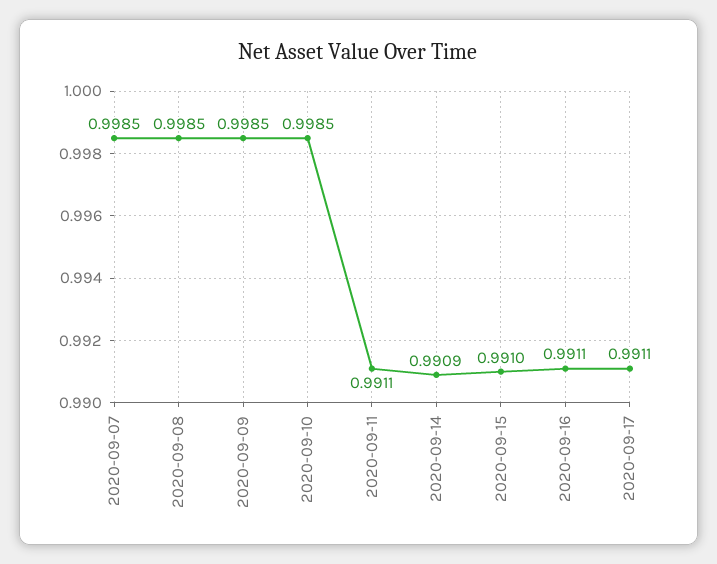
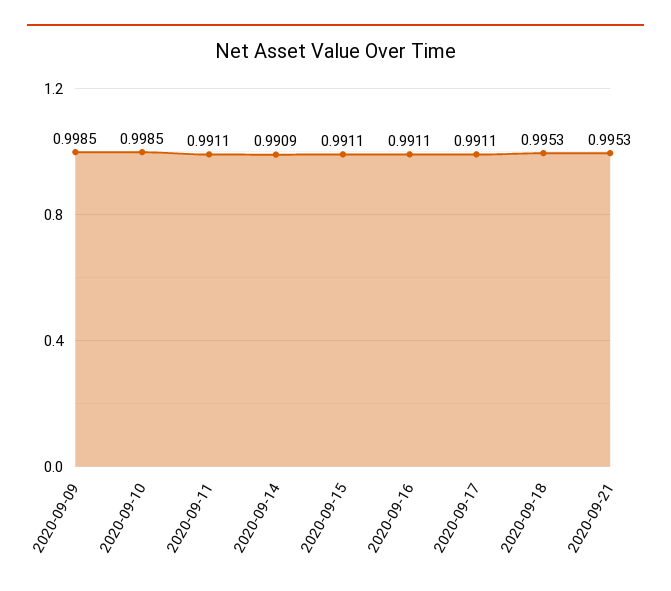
2020-09-07: 0.9985 -> none
2020-09-08: 0.9985 -> none
2020-09-15: 0.991 -> 0.9911
2020-09-18: none -> 0.9953
2020-09-21: none -> 0.9953

